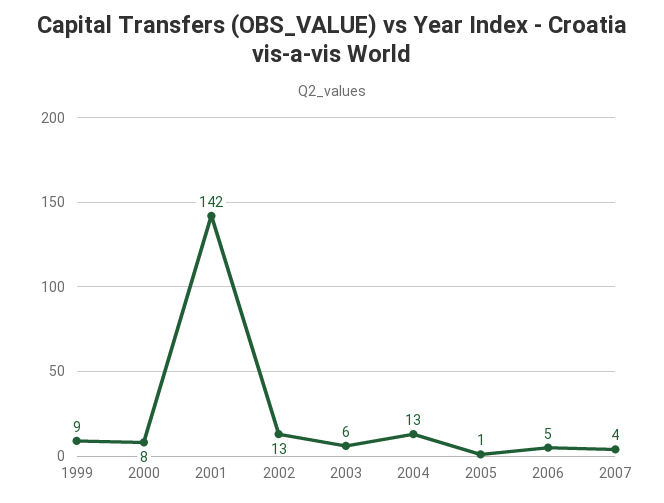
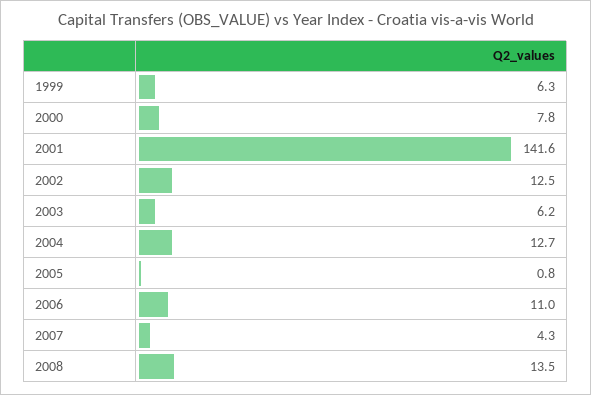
1999: 9 -> 6.3
2006: 5 -> 11
2008: none -> 13.5

